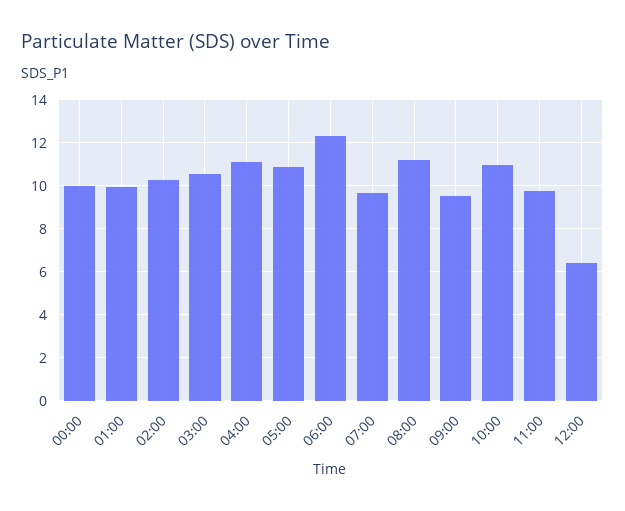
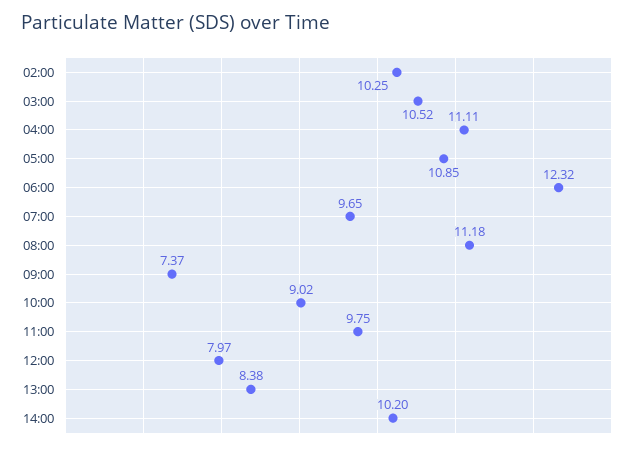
00:00: 10 -> none
01:00: 10 -> none
09:00: 9.5 -> 7.37
10:00: 11 -> 9.02
12:00: 6.5 -> 7.97
13:00: none -> 8.38
14:00: none -> 10.2

